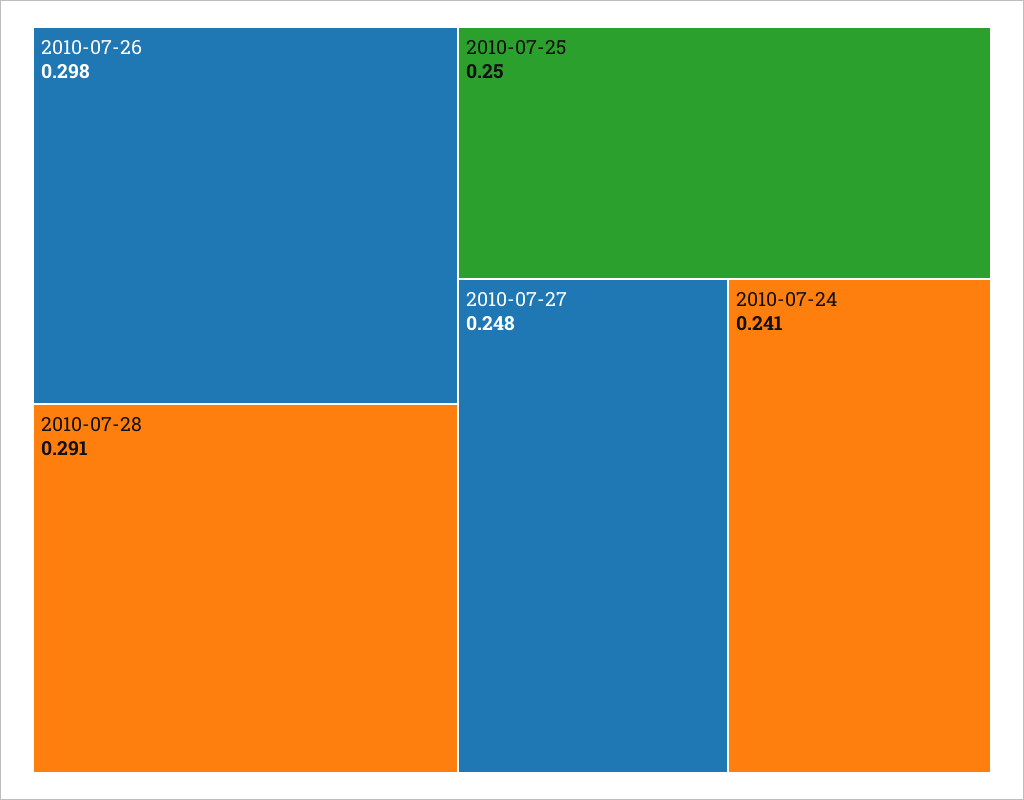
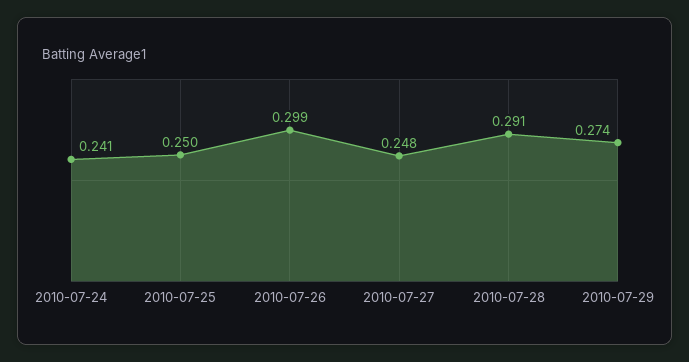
2010-07-26: 0.298 -> 0.299
2010-07-29: none -> 0.274

